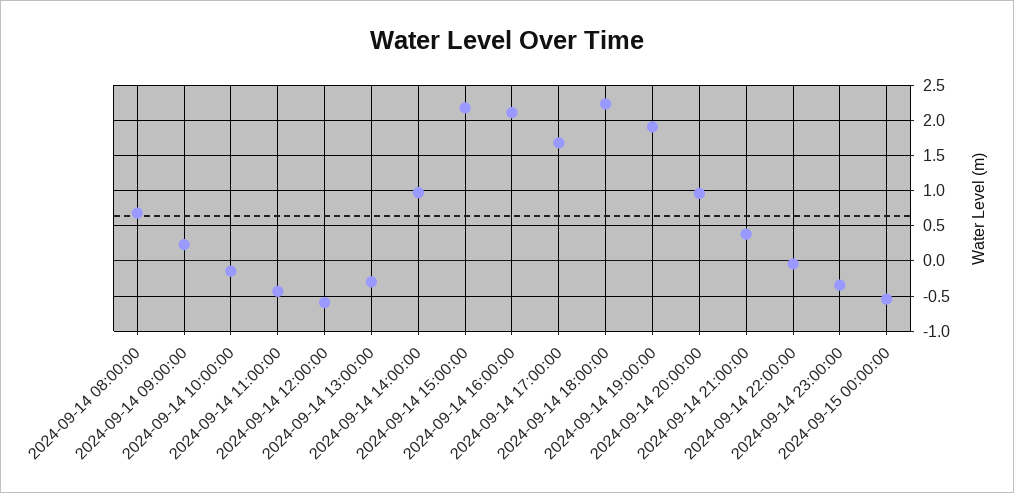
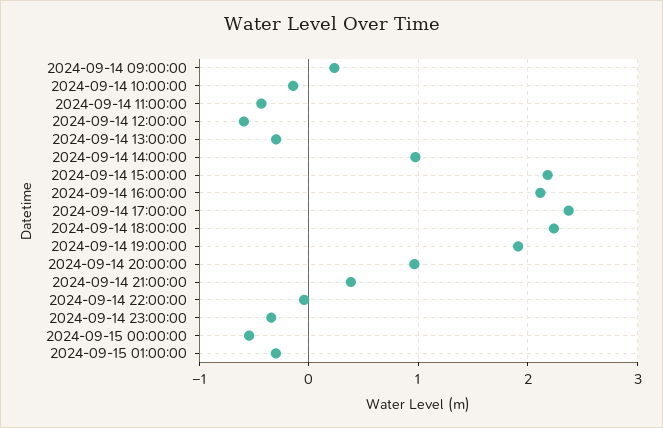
2024-09-14 08:00:00: 0.7 -> none
2024-09-14 17:00:00: 1.7 -> 2.4
2024-09-15 01:00:00: none -> -0.3

